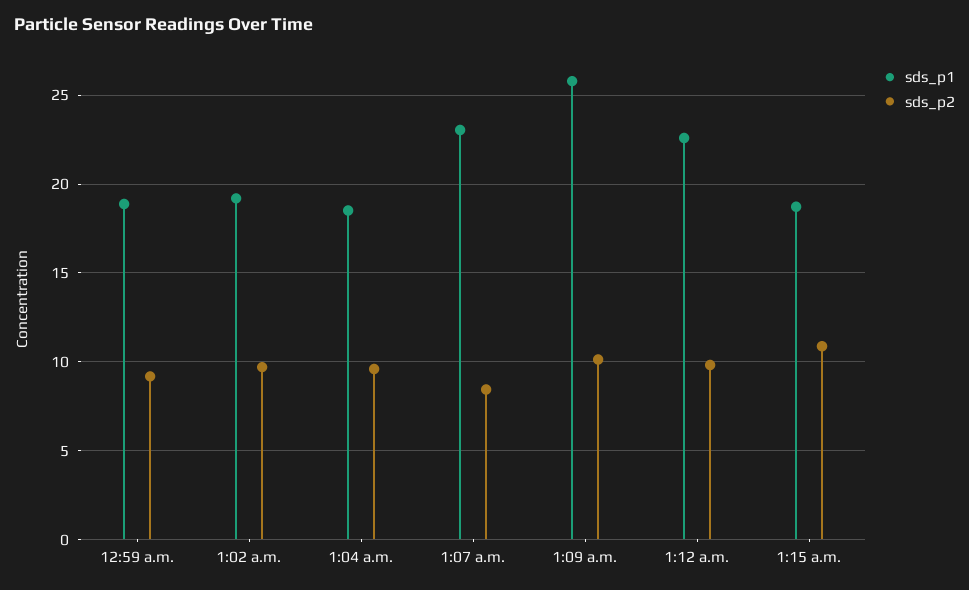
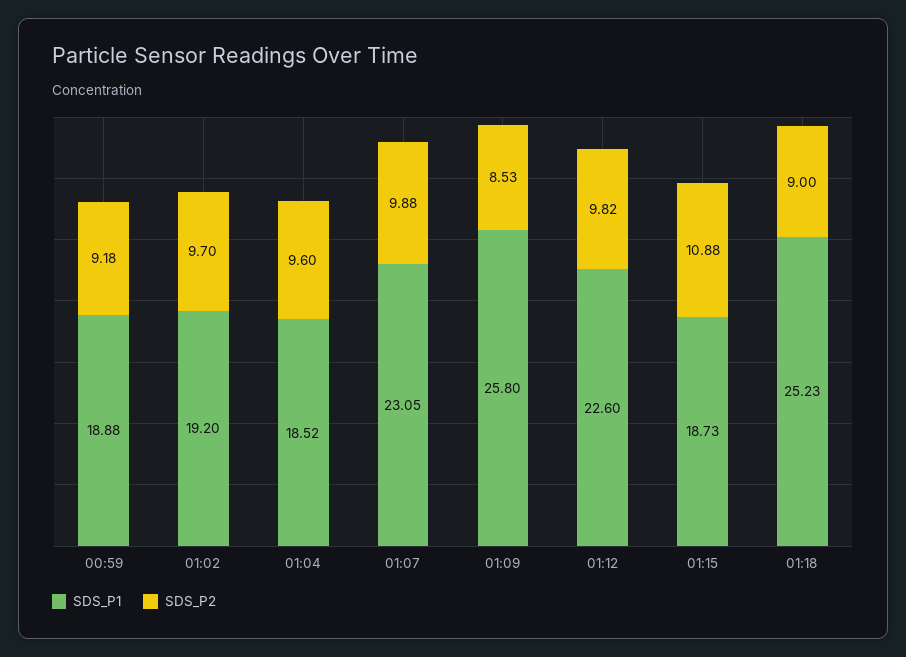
sds_p2, 1:07 a.m.: 8.5 -> 9.88
sds_p2, 1:09 a.m.: 10 -> 8.53
sds_p1, 01:18: none -> 25.23
sds_p2, 01:18: none -> 9

